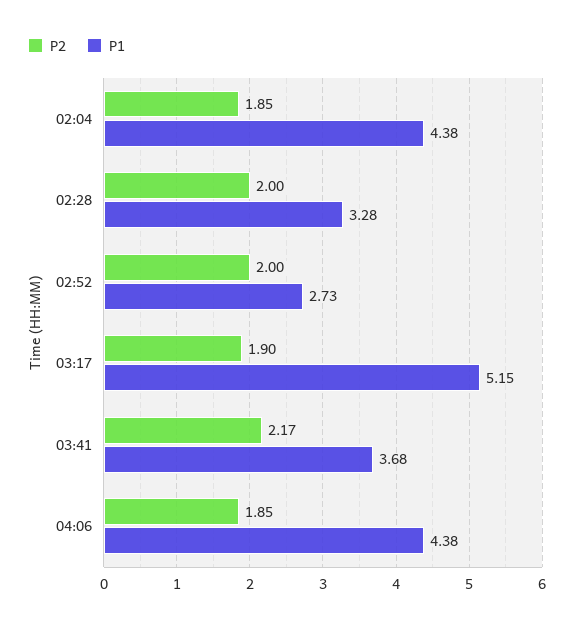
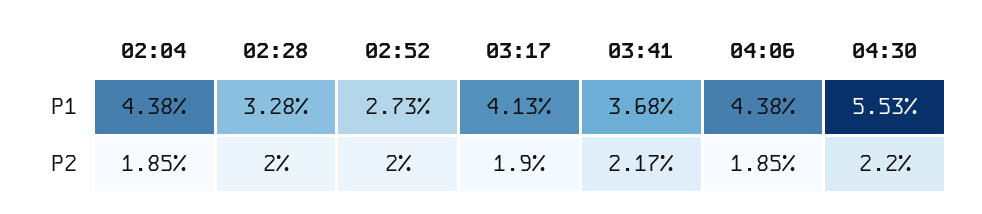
P1, 03:17: 5.15 -> 4.13
P1, 04:30: none -> 5.53
P2, 04:30: none -> 2.2

